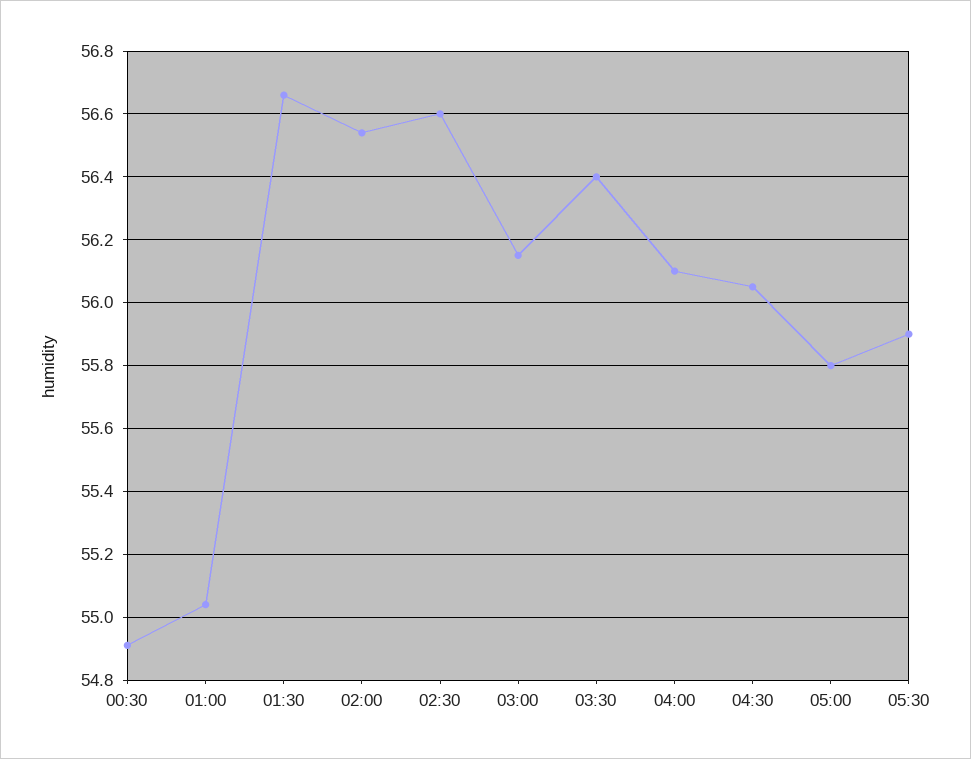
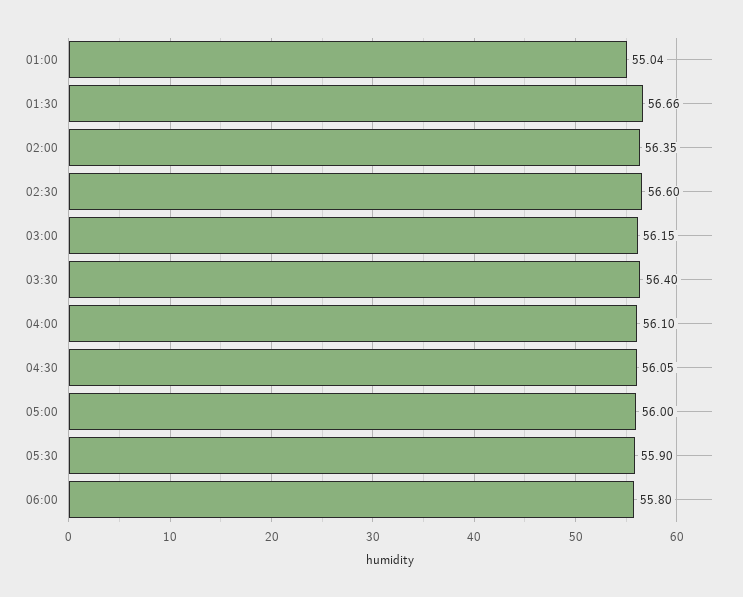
00:30: 54.9 -> none
02:00: 56.55 -> 56.35
05:00: 55.8 -> 56
06:00: none -> 55.8

